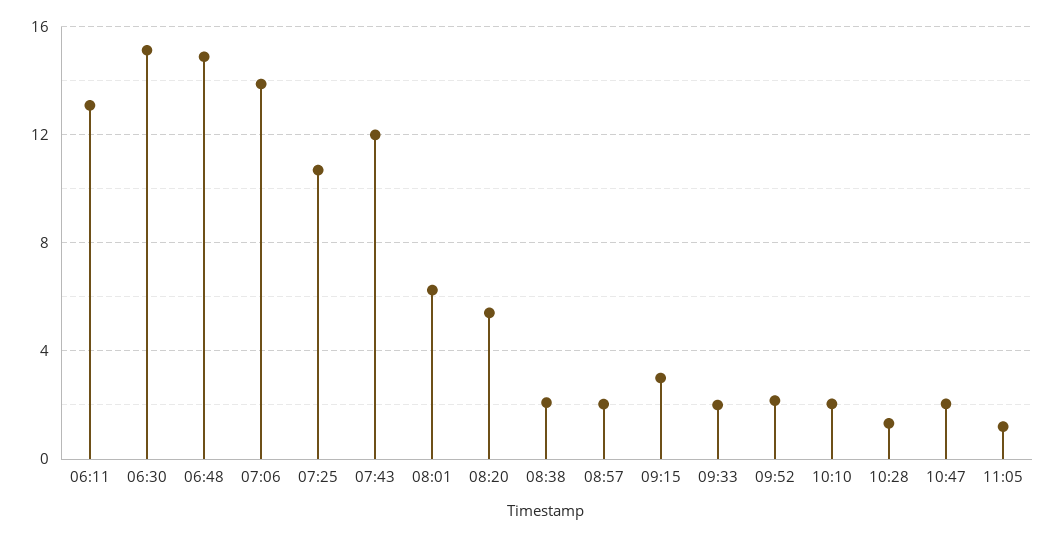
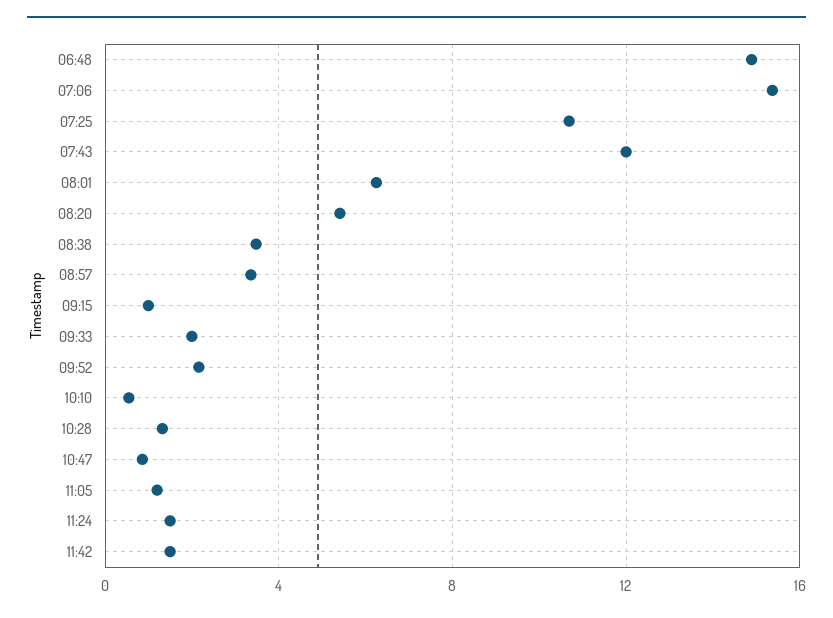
06:11: 13 -> none
06:30: 15 -> none
07:06: 14 -> 15.5
08:38: 2 -> 3.5
08:57: 2 -> 3.5
09:15: 3 -> 1
10:10: 2 -> 0.5
10:47: 2 -> 1
11:24: none -> 1.5
11:42: none -> 1.5

